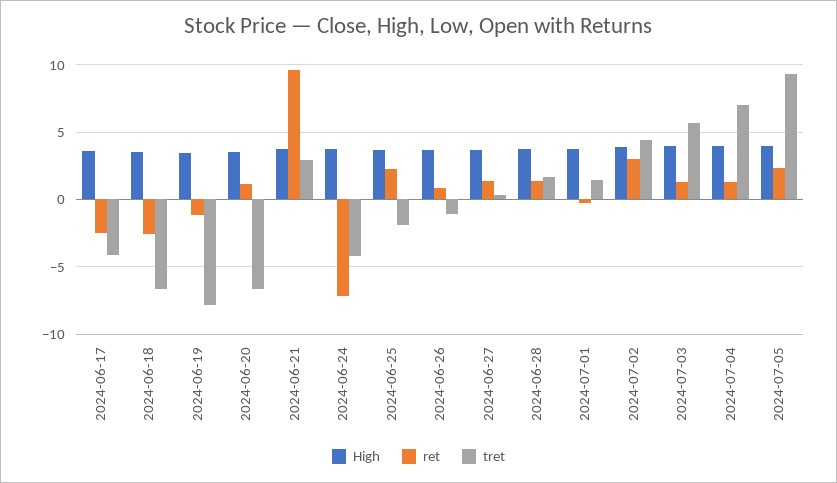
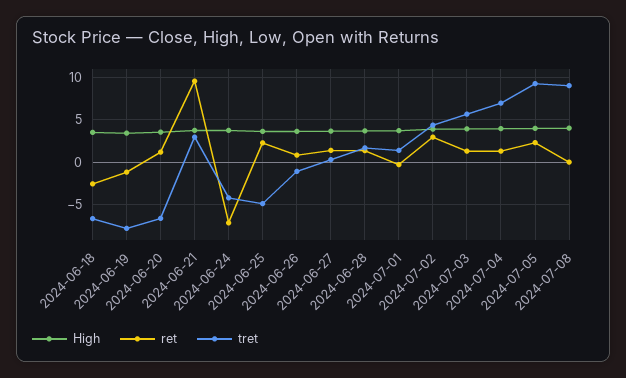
High, 2024-06-17: 3.5 -> none
ret, 2024-06-17: -2.5 -> none
tret, 2024-06-17: -4 -> none
tret, 2024-06-25: -2 -> -5
High, 2024-07-08: none -> 4
ret, 2024-07-08: none -> 0
tret, 2024-07-08: none -> 9

